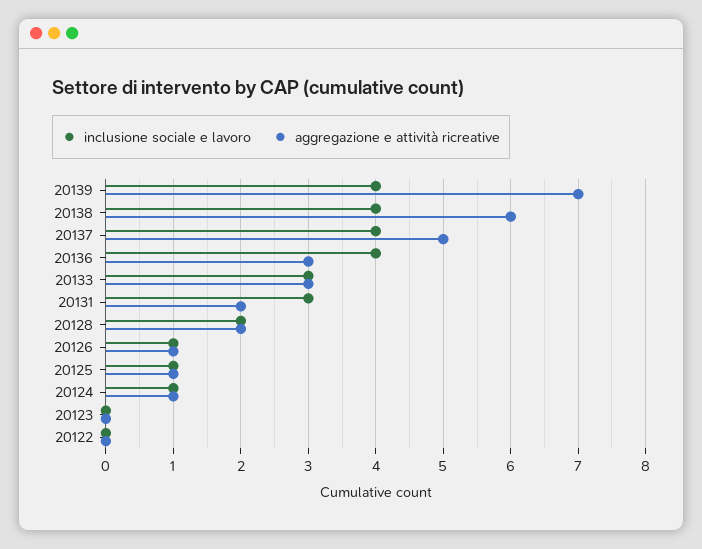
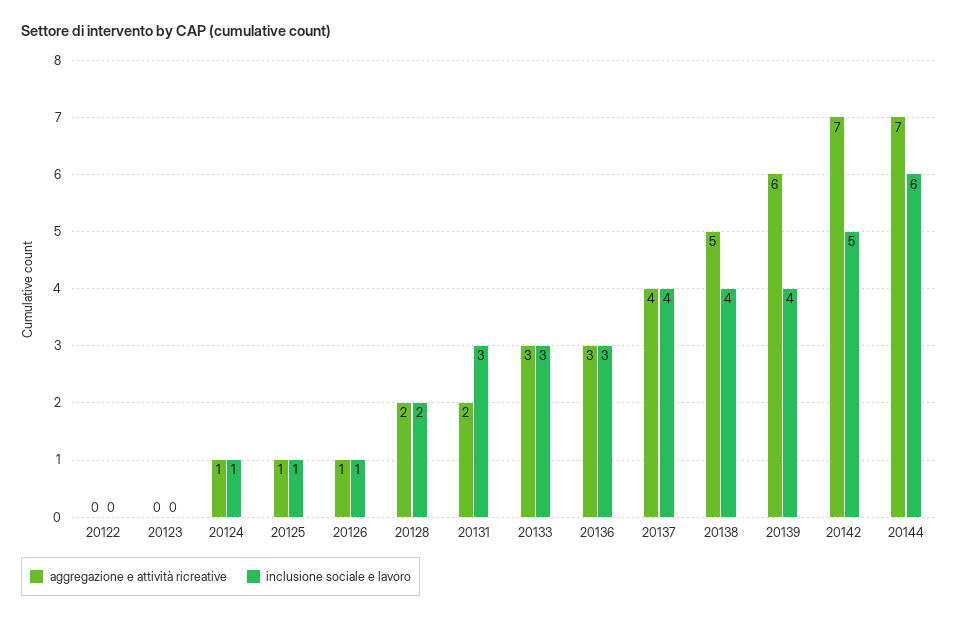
aggregazione e attività ricreative, 20139: 7 -> 6
aggregazione e attività ricreative, 20138: 6 -> 5
aggregazione e attività ricreative, 20137: 5 -> 4
inclusione sociale e lavoro, 20136: 4 -> 3
aggregazione e attività ricreative, 20142: none -> 7
inclusione sociale e lavoro, 20142: none -> 5
aggregazione e attività ricreative, 20144: none -> 7
inclusione sociale e lavoro, 20144: none -> 6

